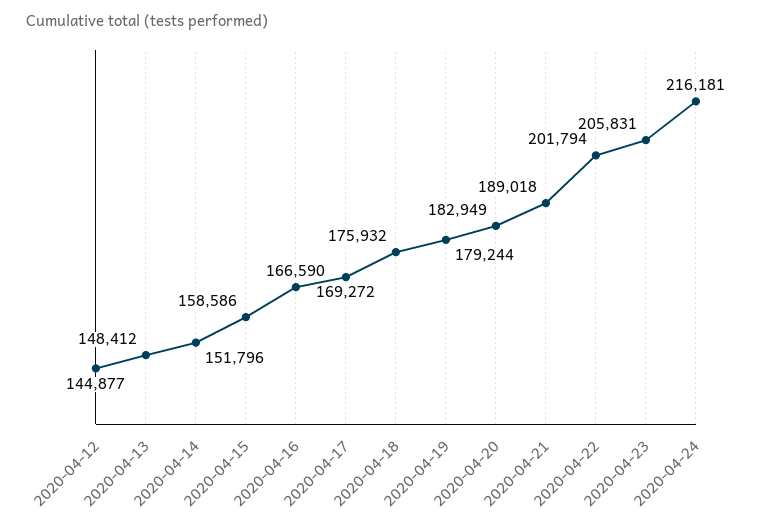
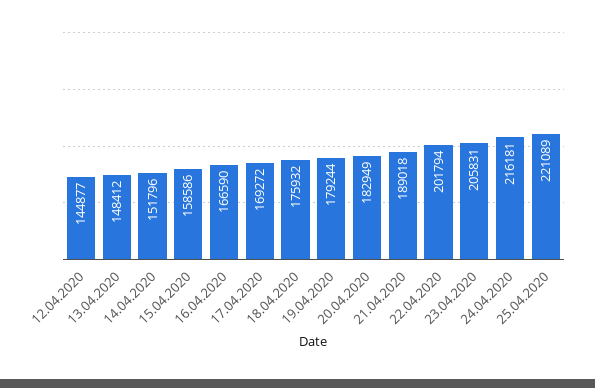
25.04.2020: none -> 221089

